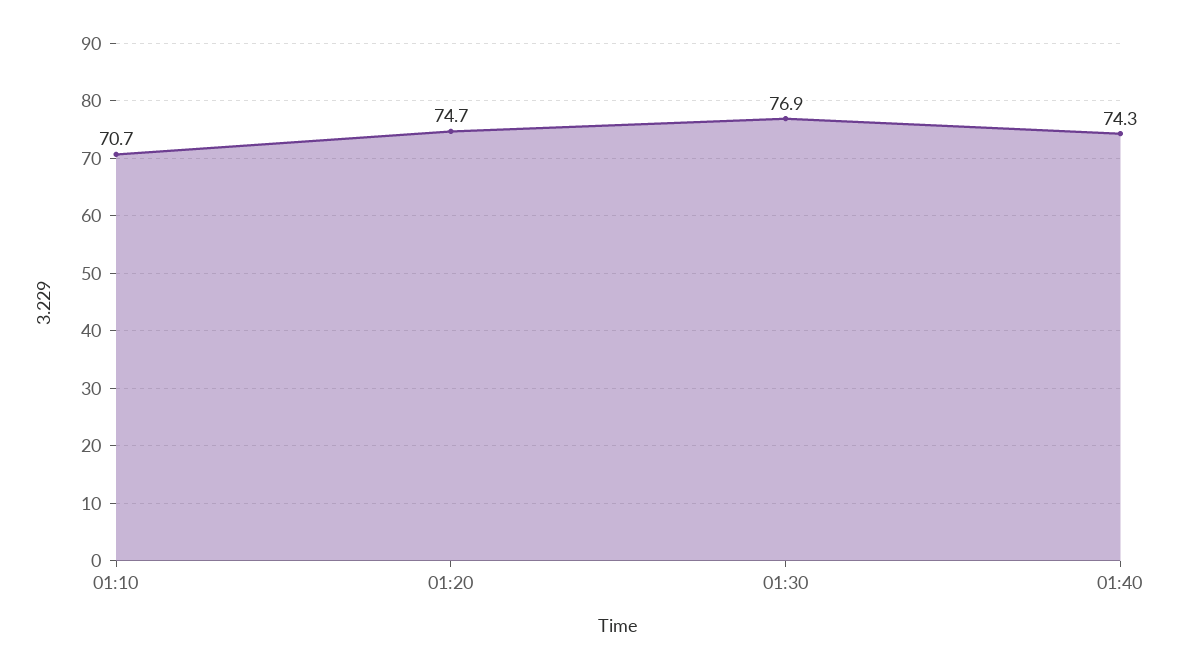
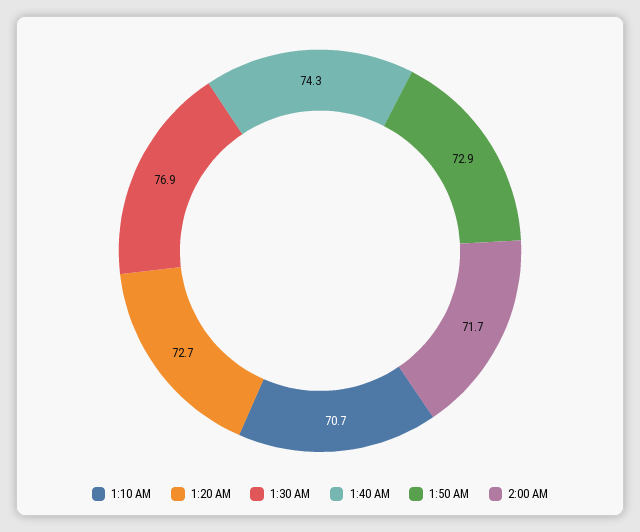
01:20: 74.7 -> 72.7
1:50 AM: none -> 72.9
2:00 AM: none -> 71.7

